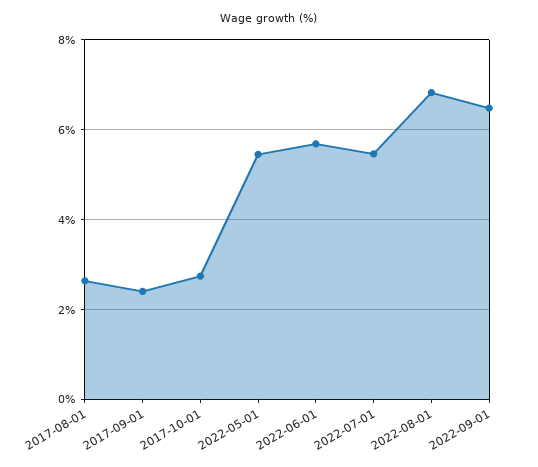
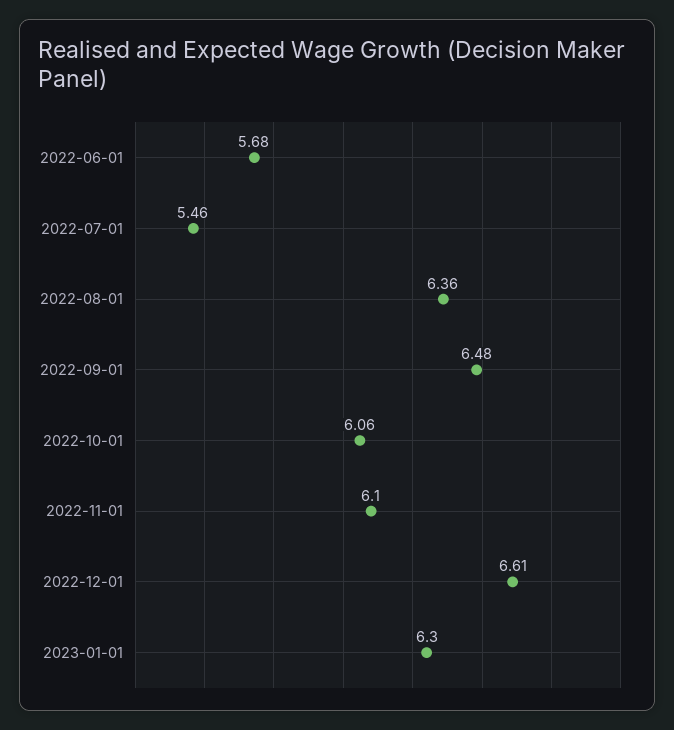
2017-08-01: 2.6 -> none
2017-09-01: 2.4 -> none
2017-10-01: 2.8 -> none
2022-05-01: 5.4 -> none
2022-08-01: 6.8 -> 6.36
2022-10-01: none -> 6.06
2022-11-01: none -> 6.1
2022-12-01: none -> 6.61
2023-01-01: none -> 6.3

